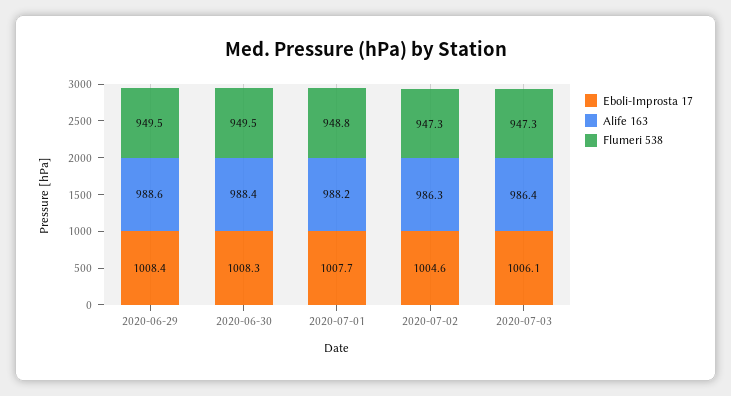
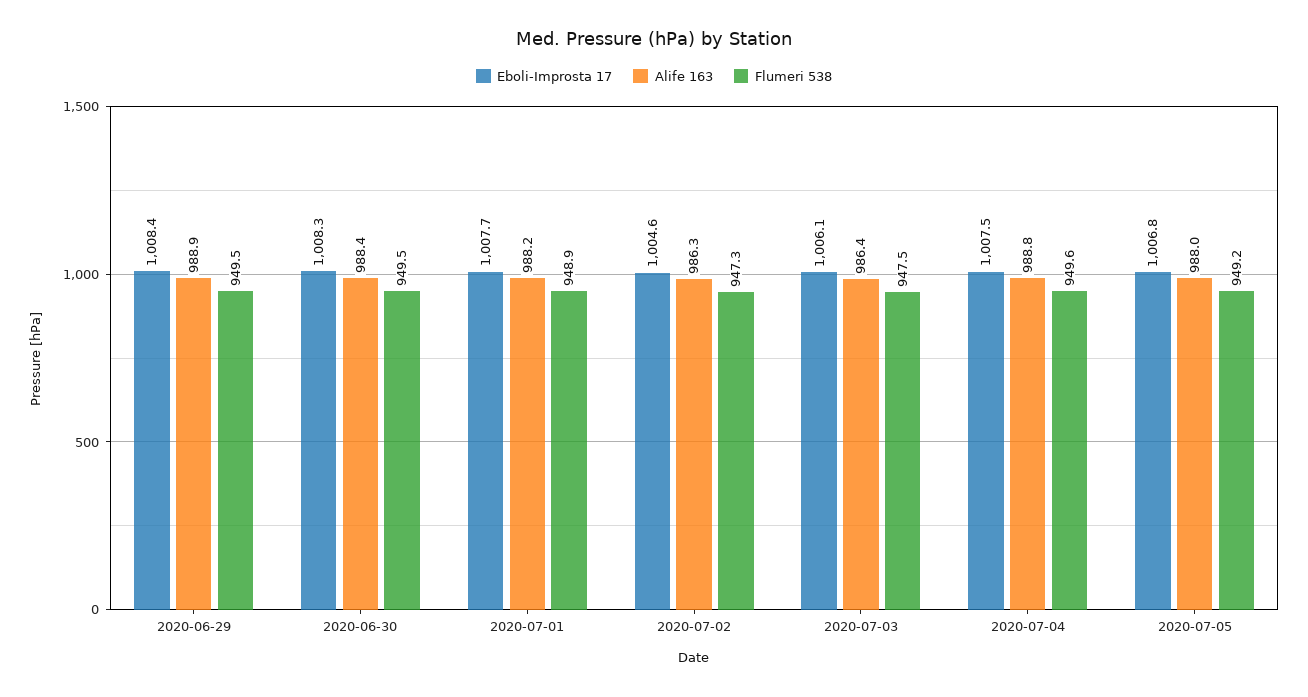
Alife 163, 2020-06-29: 988.6 -> 988.9
Flumeri 538, 2020-07-01: 948.8 -> 948.9
Flumeri 538, 2020-07-03: 947.3 -> 947.5
Eboli-Improsta 17, 2020-07-04: none -> 1007.5
Alife 163, 2020-07-04: none -> 988.8
Flumeri 538, 2020-07-04: none -> 949.6
Eboli-Improsta 17, 2020-07-05: none -> 1006.8
Alife 163, 2020-07-05: none -> 988
Flumeri 538, 2020-07-05: none -> 949.2

